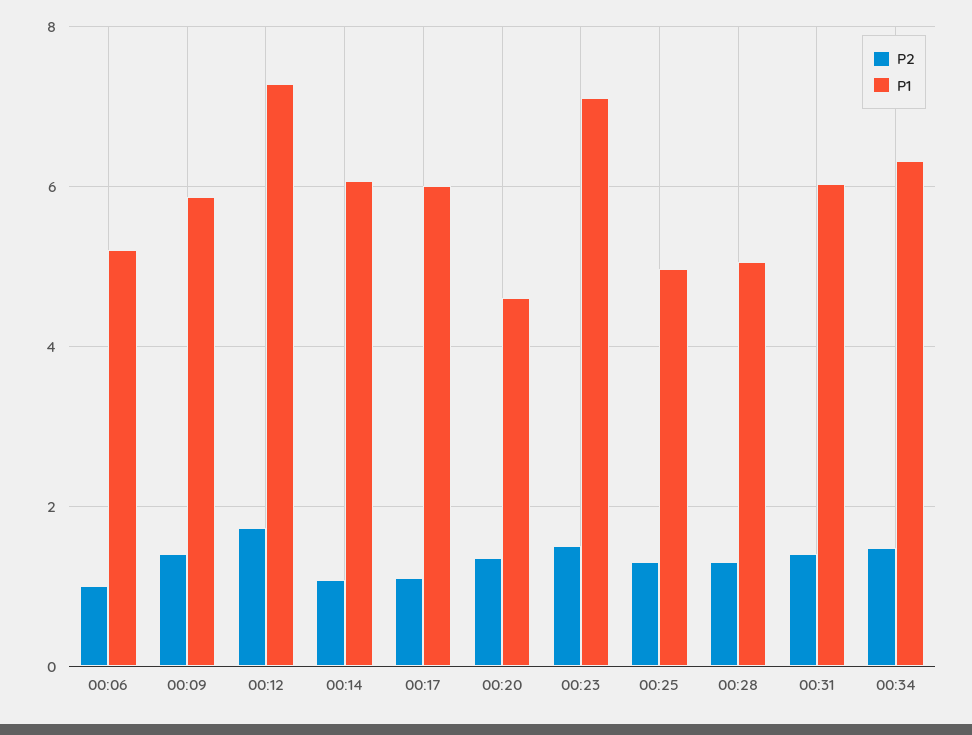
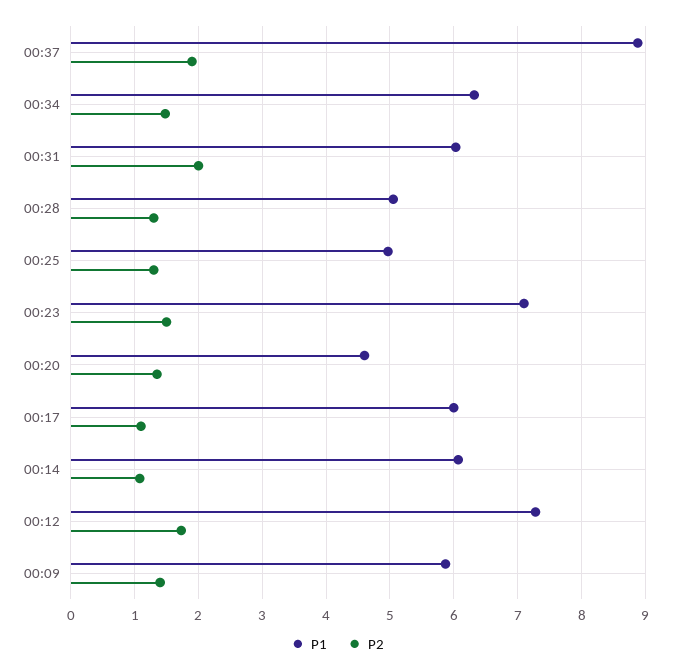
P2, 00:06: 1 -> none
P1, 00:06: 5.2 -> none
P2, 00:31: 1.4 -> 2
P1, 00:37: none -> 8.9
P2, 00:37: none -> 1.9

